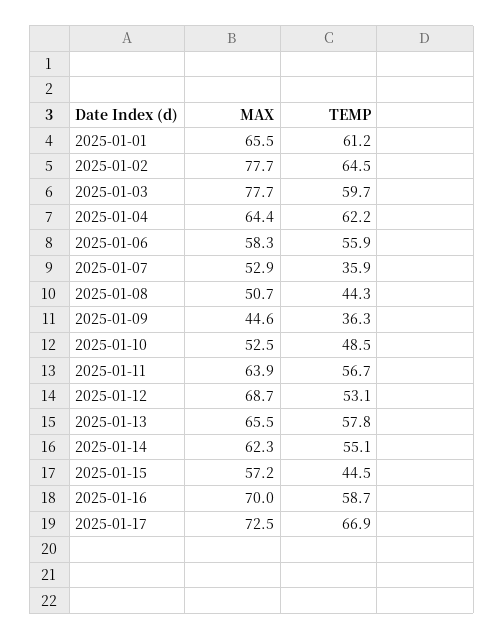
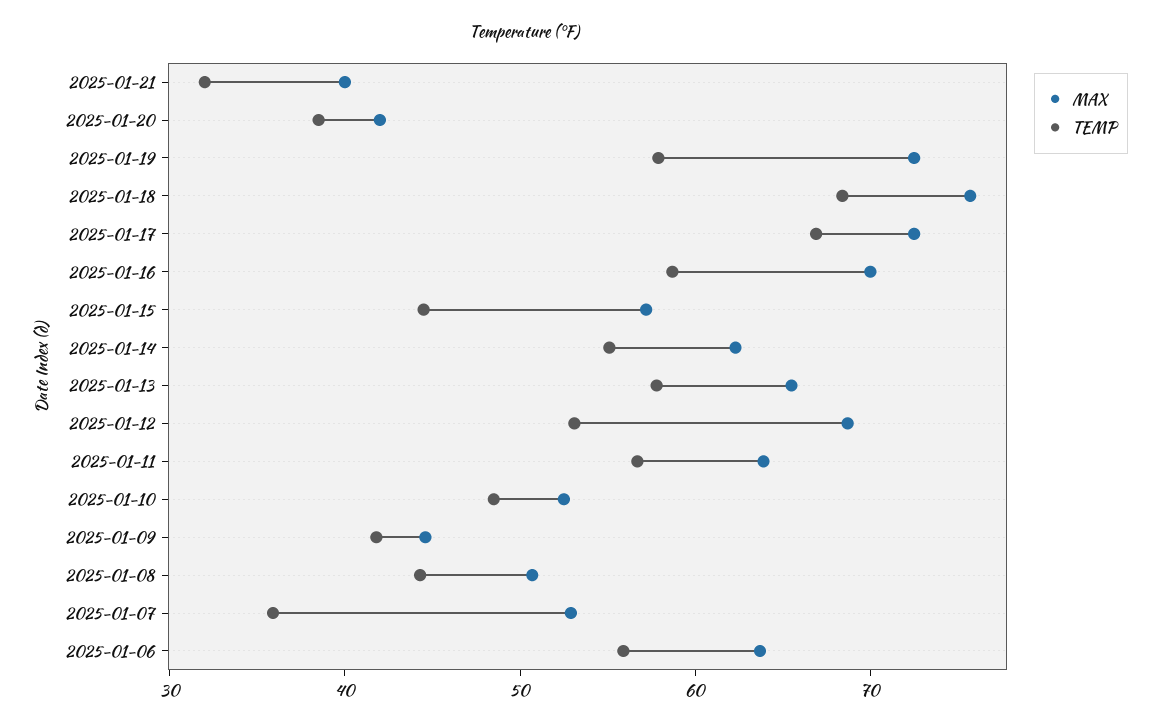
MAX, 2025-01-01: 65.5 -> none
TEMP, 2025-01-01: 61.2 -> none
MAX, 2025-01-02: 77.7 -> none
TEMP, 2025-01-02: 64.5 -> none
MAX, 2025-01-03: 77.7 -> none
TEMP, 2025-01-03: 59.7 -> none
MAX, 2025-01-04: 64.4 -> none
TEMP, 2025-01-04: 62.2 -> none
MAX, 2025-01-06: 58.3 -> 64
TEMP, 2025-01-09: 36.3 -> 42
MAX, 2025-01-21: none -> 40
TEMP, 2025-01-21: none -> 32
MAX, 2025-01-20: none -> 42
TEMP, 2025-01-20: none -> 38
MAX, 2025-01-19: none -> 72
TEMP, 2025-01-19: none -> 58
MAX, 2025-01-18: none -> 76
TEMP, 2025-01-18: none -> 68

